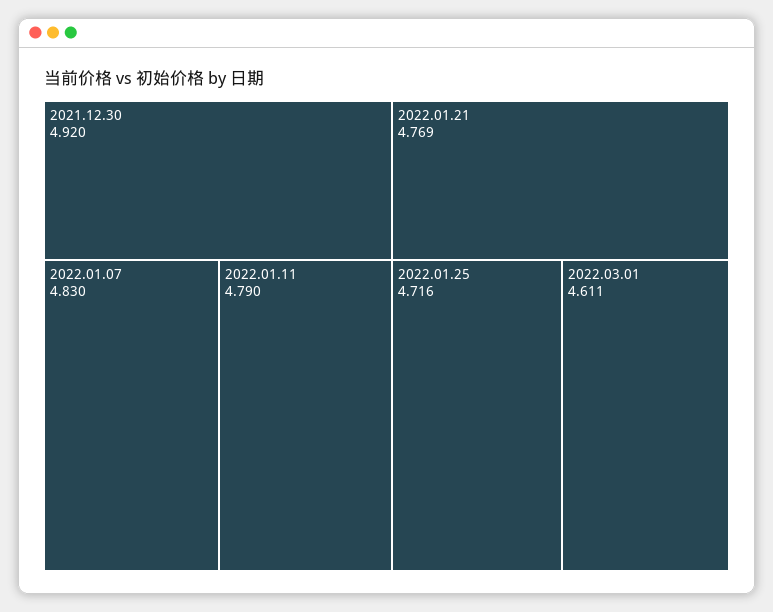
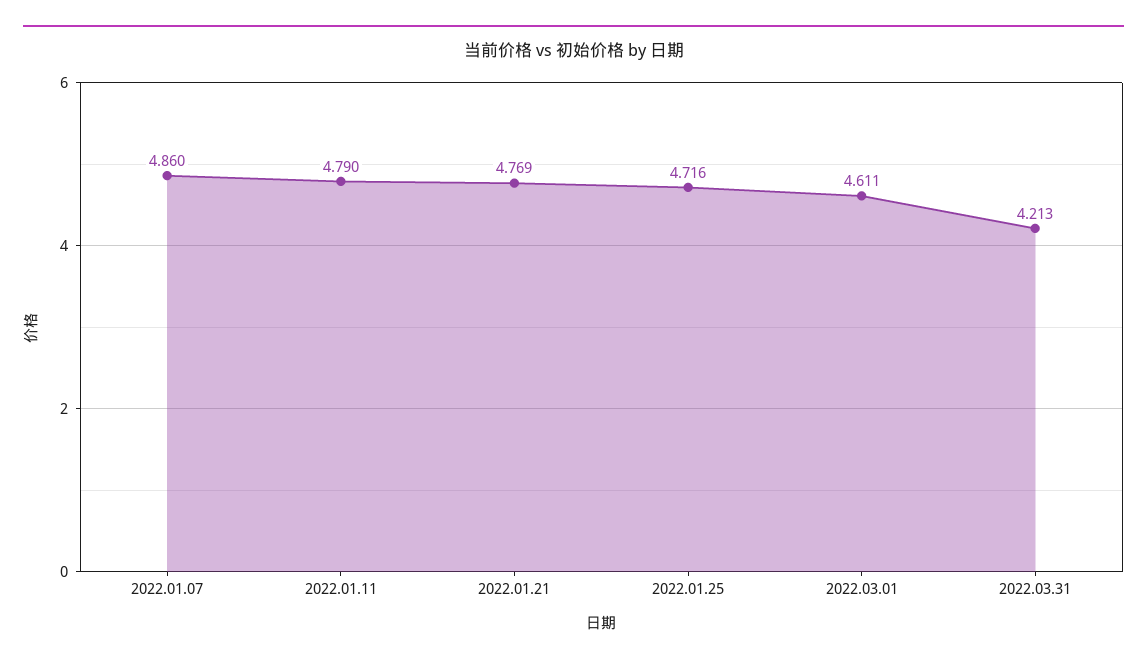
2021.12.30: 4.92 -> none
2022.01.07: 4.83 -> 4.86
2022.03.31: none -> 4.213

